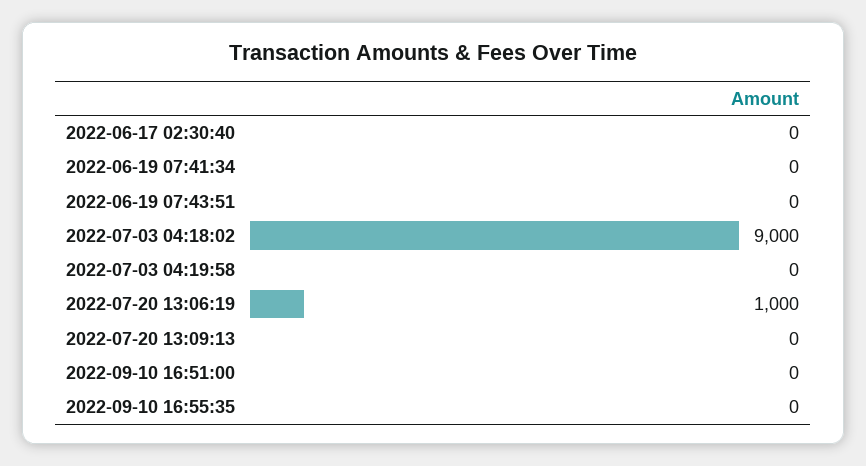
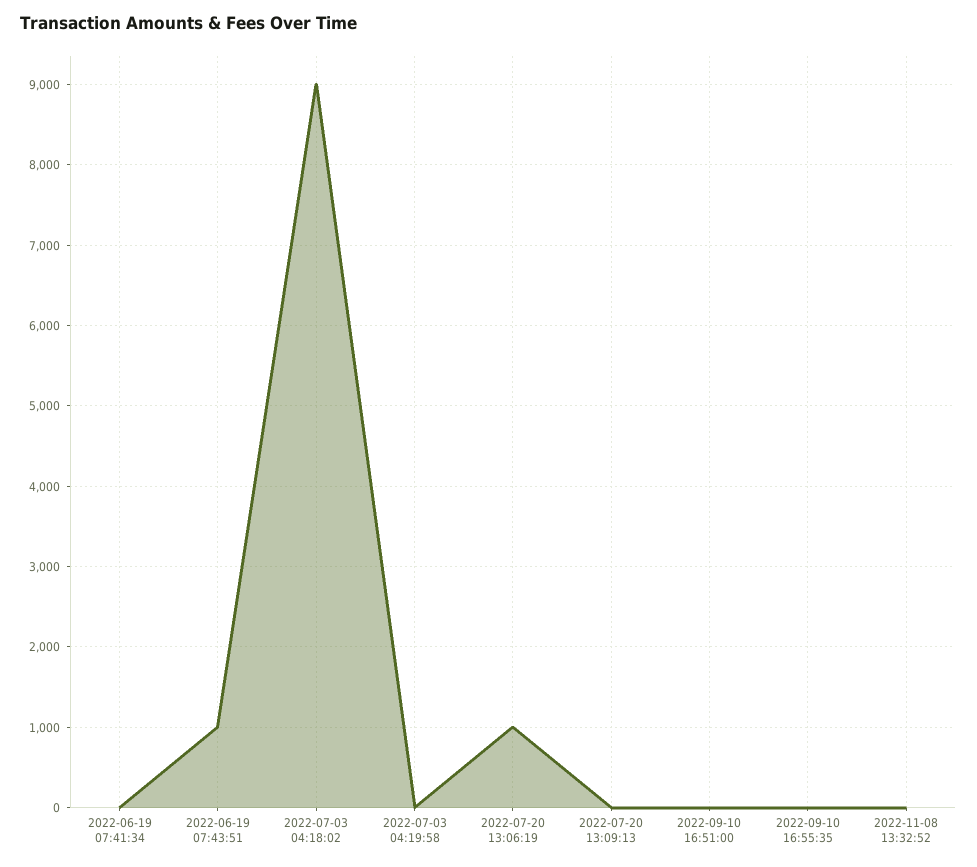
2022-06-17 02:30:40: 0 -> none
2022-06-19 07:43:51: 0 -> 1000
2022-11-08 13:32:52: none -> 0

